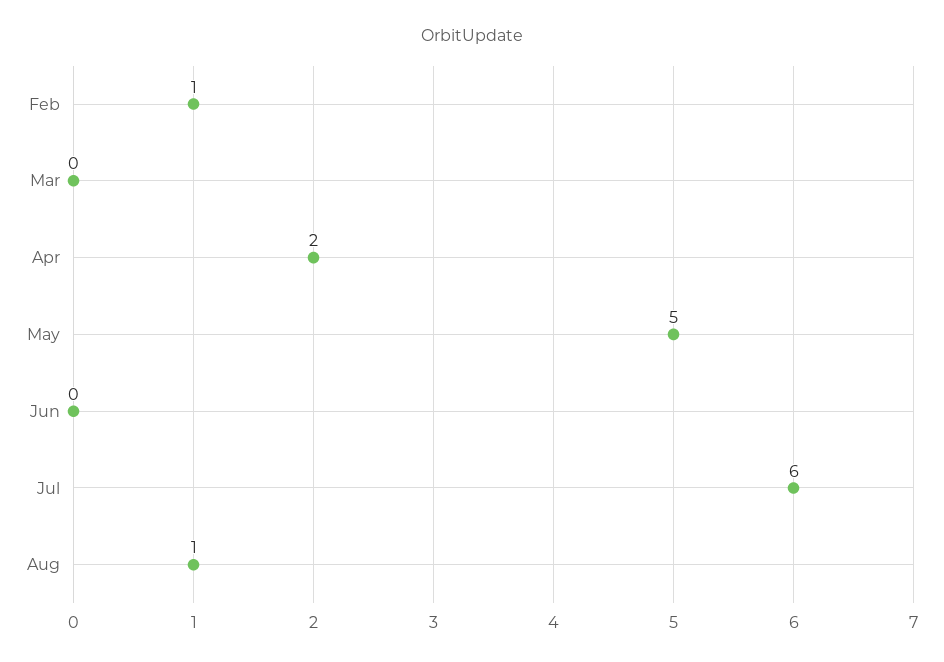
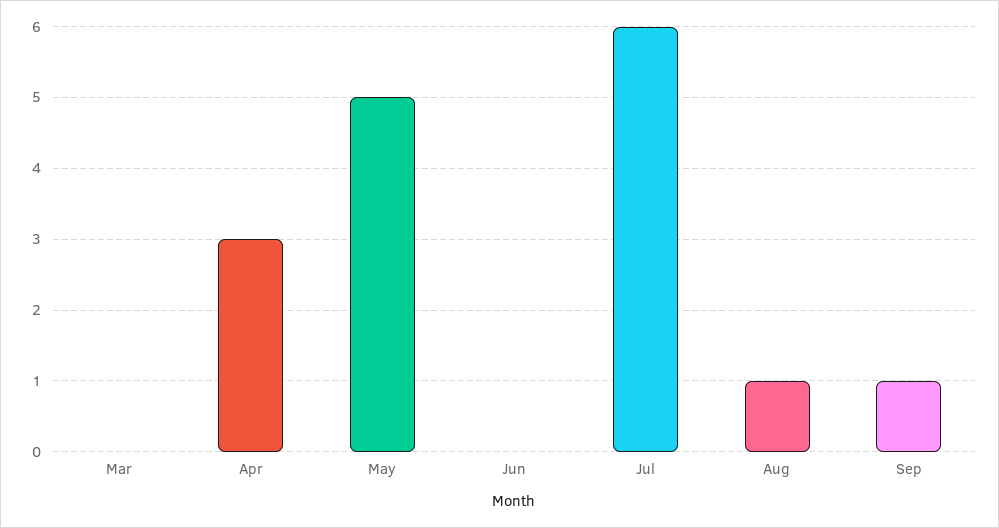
Feb: 1 -> none
Apr: 2 -> 3
Sep: none -> 1

